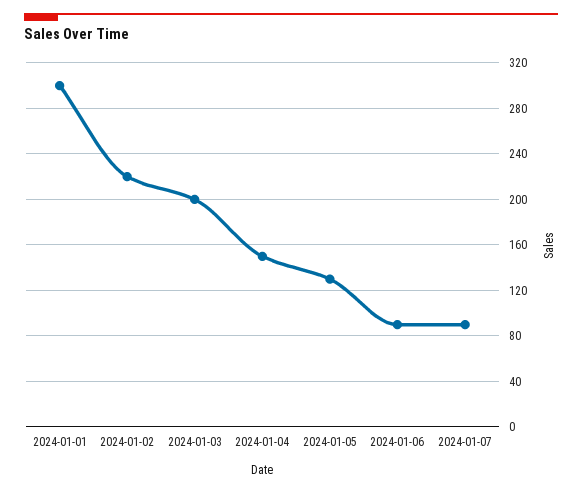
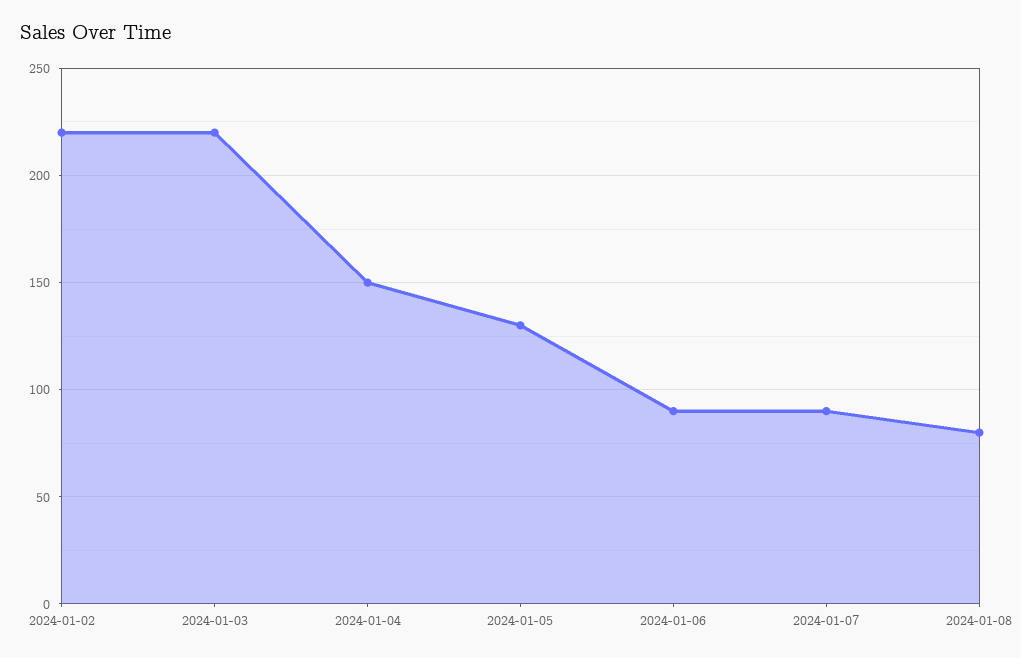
2024-01-01: 300 -> none
2024-01-03: 200 -> 220
2024-01-08: none -> 80

